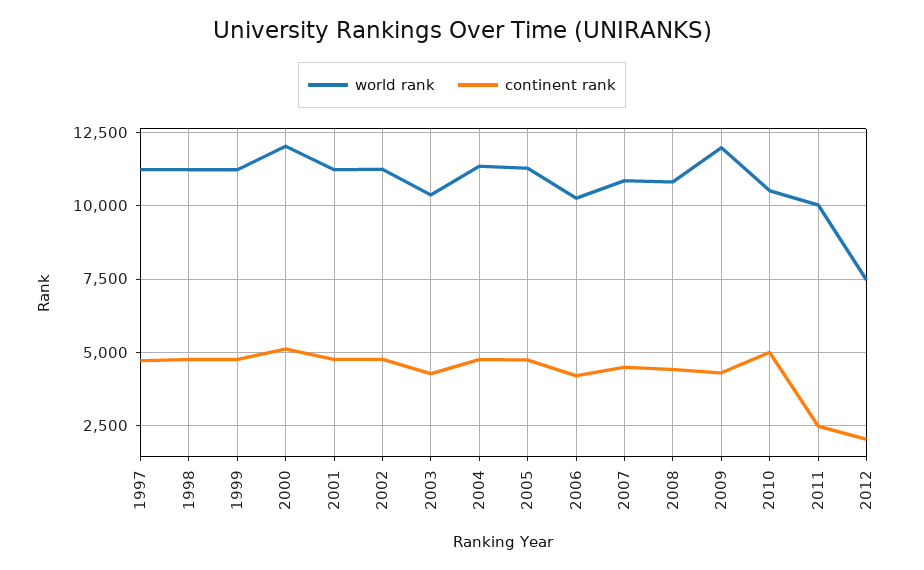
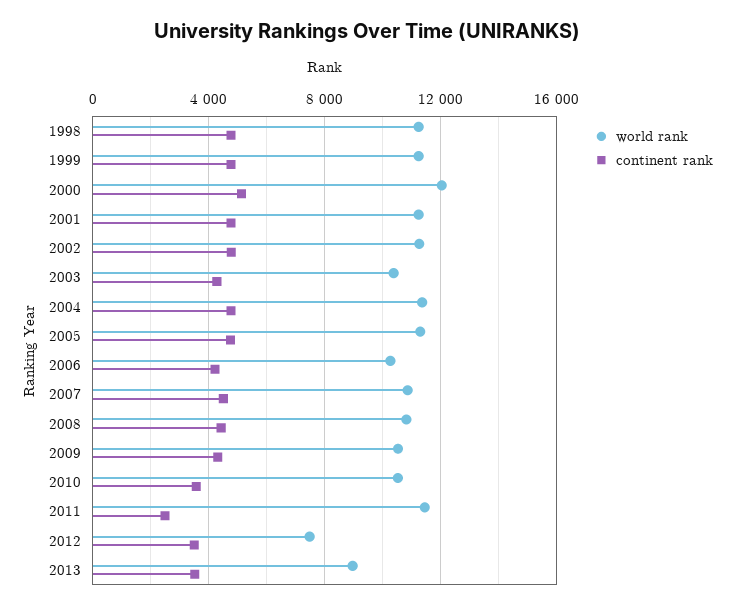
world rank, 1997: 11250 -> none
continent rank, 1997: 4750 -> none
world rank, 2009: 12000 -> 10500
continent rank, 2010: 5000 -> 3500
world rank, 2011: 10000 -> 11500
continent rank, 2012: 2000 -> 3500
world rank, 2013: none -> 9000
continent rank, 2013: none -> 3500

